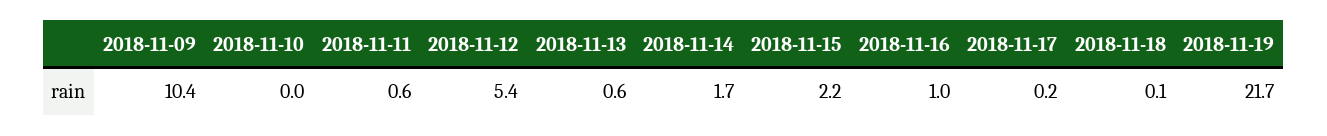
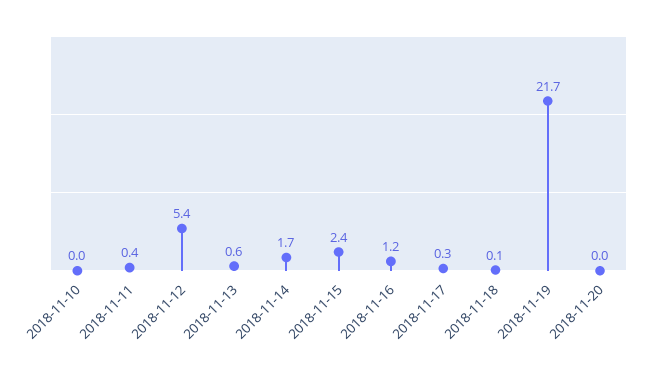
2018-11-09: 10.4 -> none
2018-11-11: 0.6 -> 0.4
2018-11-15: 2.2 -> 2.4
2018-11-16: 1 -> 1.2
2018-11-17: 0.2 -> 0.3
2018-11-20: none -> 0

